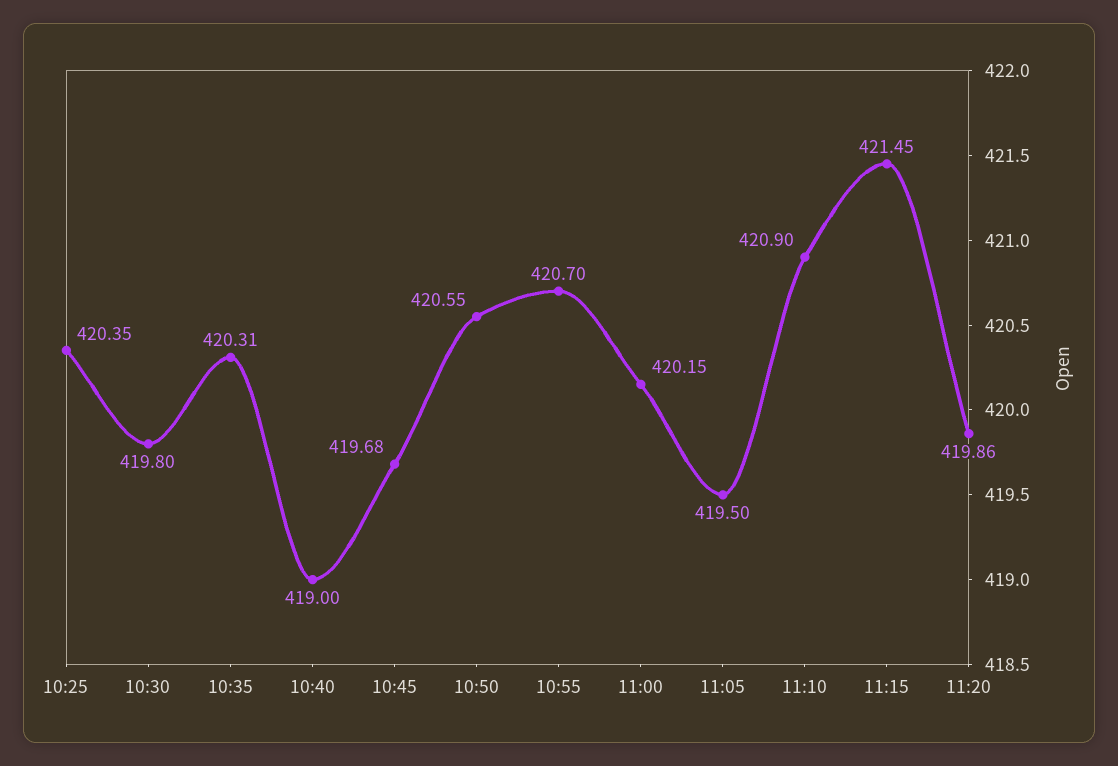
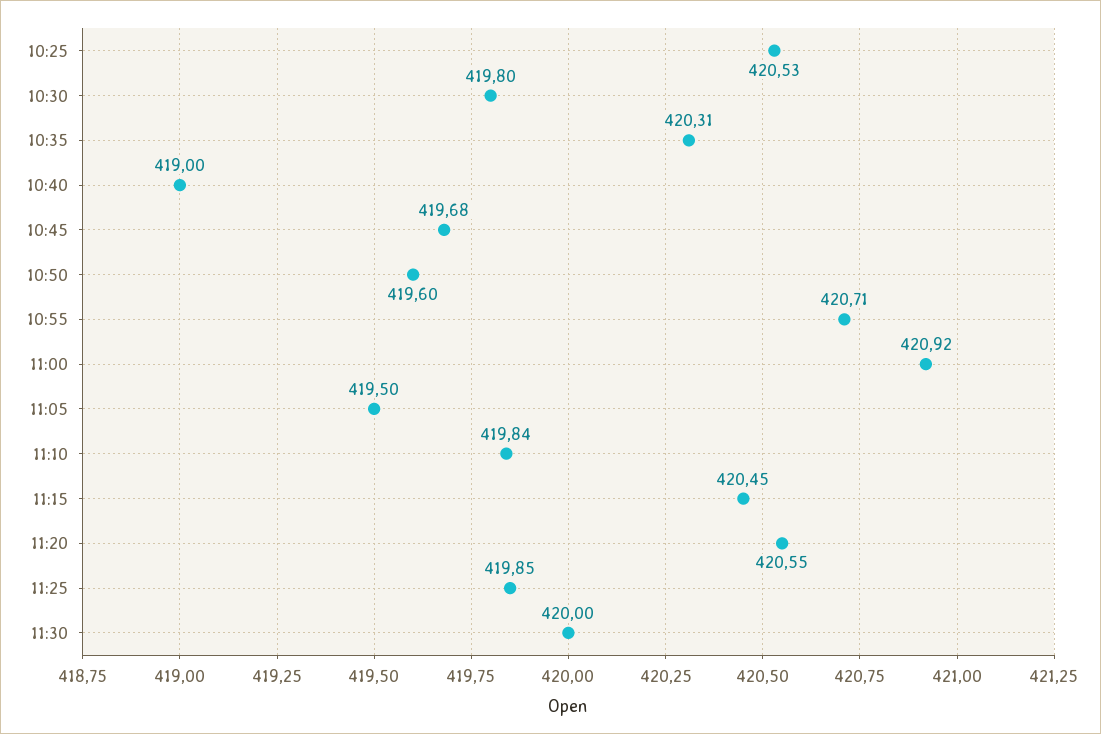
10:25: 420.35 -> 420.53
10:50: 420.55 -> 419.6
10:55: 420.7 -> 420.71
11:00: 420.15 -> 420.92
11:10: 420.9 -> 419.84
11:15: 421.45 -> 420.45
11:20: 419.86 -> 420.55
11:25: none -> 419.85
11:30: none -> 420

